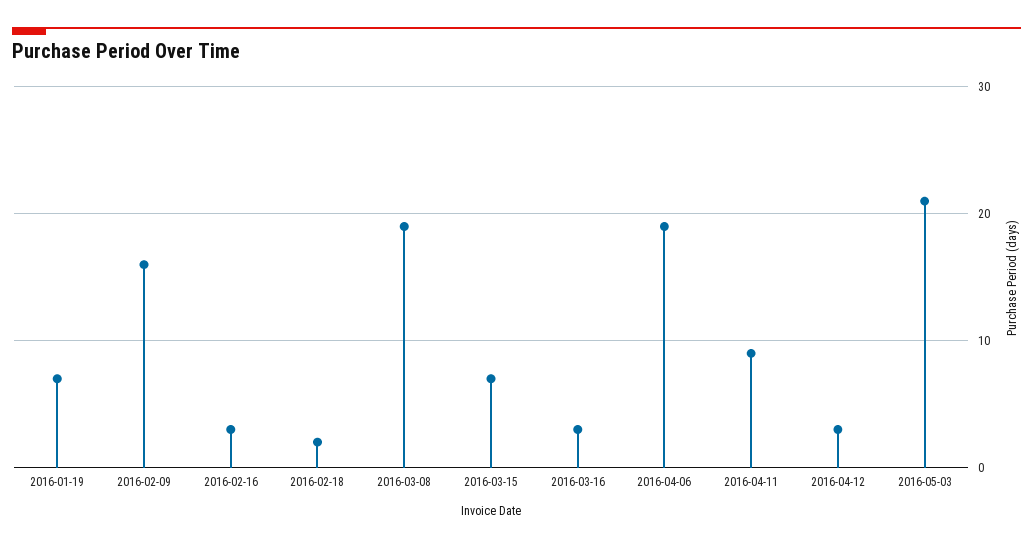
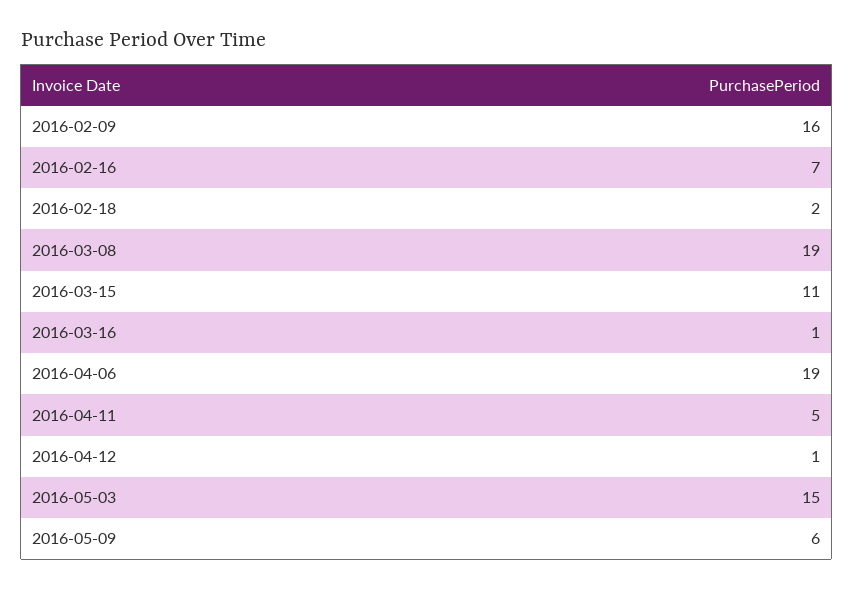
2016-01-19: 7 -> none
2016-02-16: 3 -> 7
2016-03-15: 7 -> 11
2016-03-16: 3 -> 1
2016-04-11: 9 -> 5
2016-04-12: 3 -> 1
2016-05-03: 21 -> 15
2016-05-09: none -> 6

